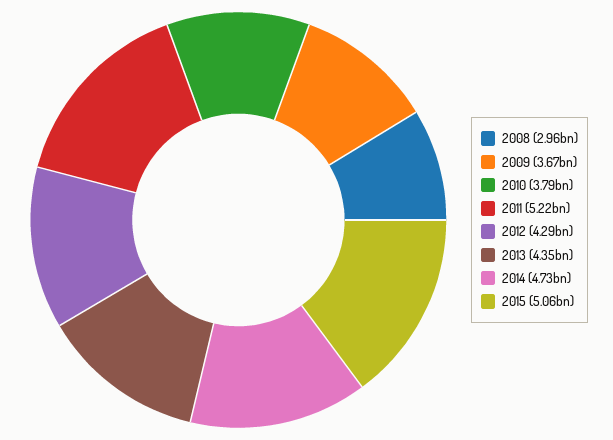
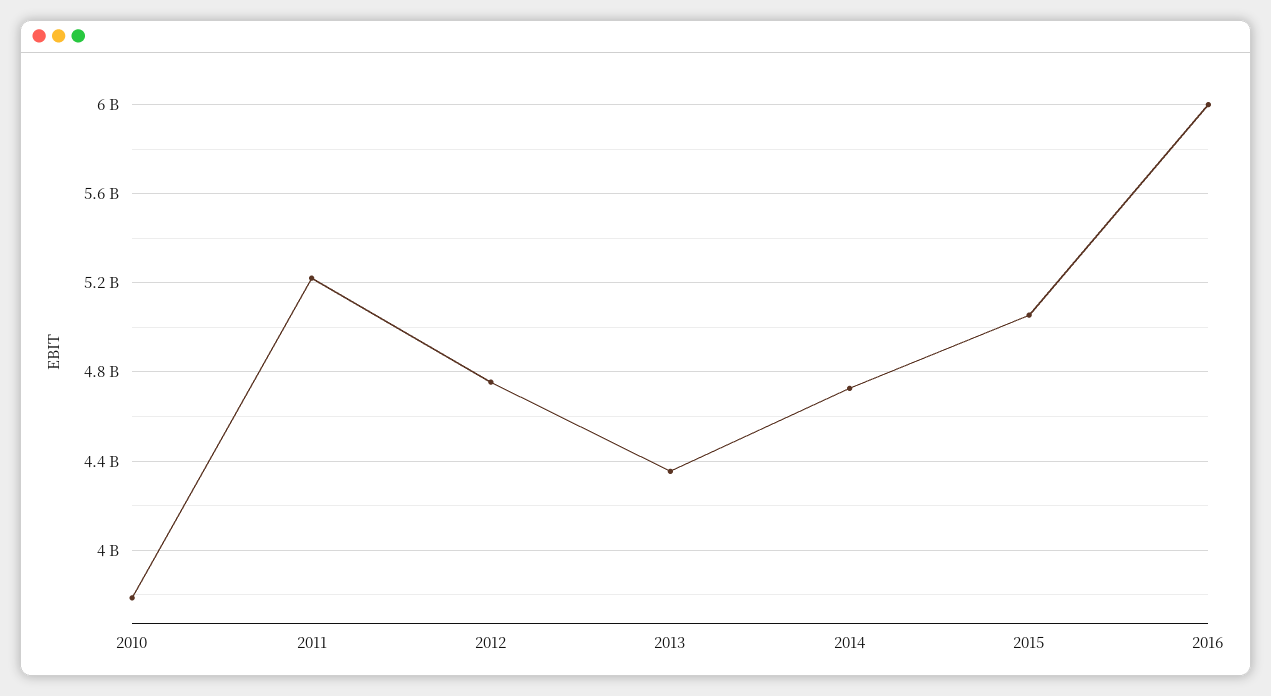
2008: 2960000000 -> none
2009: 3670000000 -> none
2012: 4290000000 -> 4750000000
2016: none -> 6000000000

